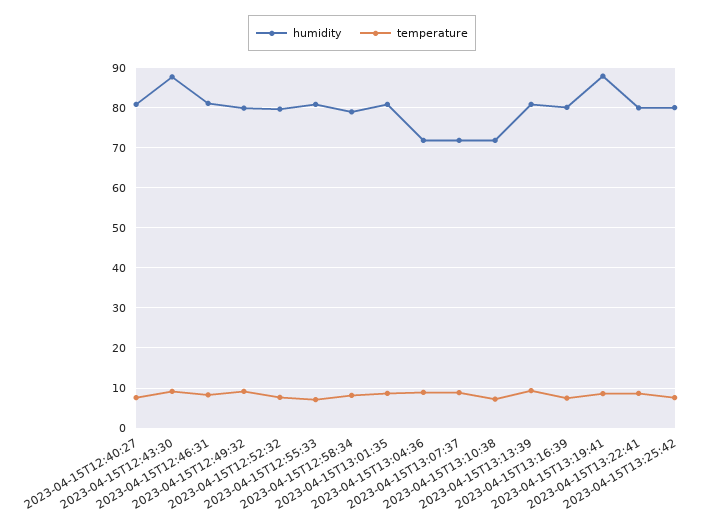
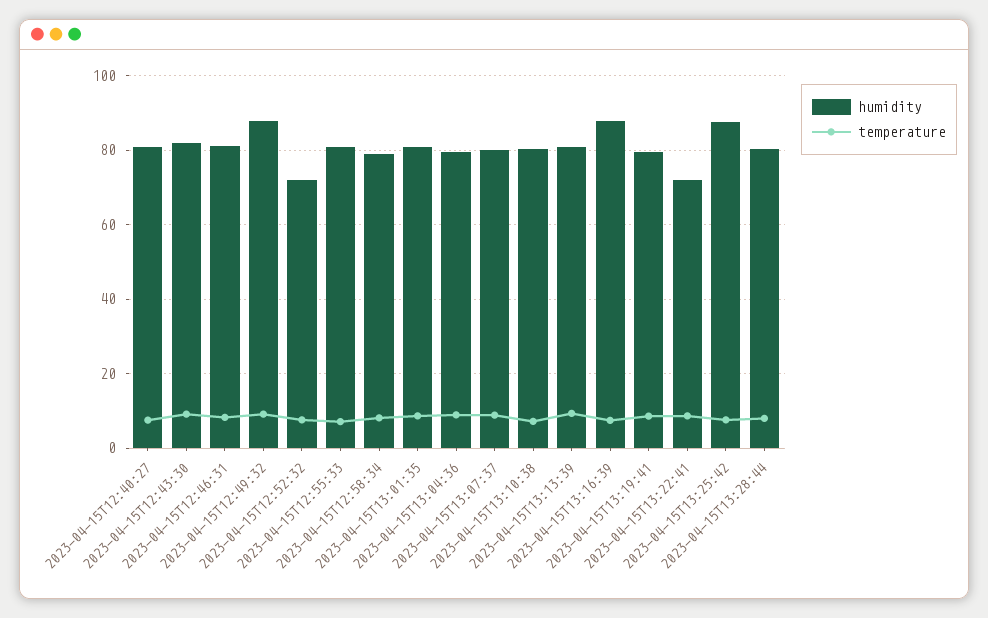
humidity, 2023-04-15T12:43:30: 88 -> 82
humidity, 2023-04-15T12:49:32: 80 -> 88
humidity, 2023-04-15T12:52:32: 80 -> 72
humidity, 2023-04-15T13:04:36: 72 -> 80
humidity, 2023-04-15T13:07:37: 72 -> 80
humidity, 2023-04-15T13:10:38: 72 -> 80
humidity, 2023-04-15T13:16:39: 80 -> 88
humidity, 2023-04-15T13:19:41: 88 -> 80
humidity, 2023-04-15T13:22:41: 80 -> 72
humidity, 2023-04-15T13:25:42: 80 -> 88
humidity, 2023-04-15T13:28:44: none -> 80
temperature, 2023-04-15T13:28:44: none -> 8

